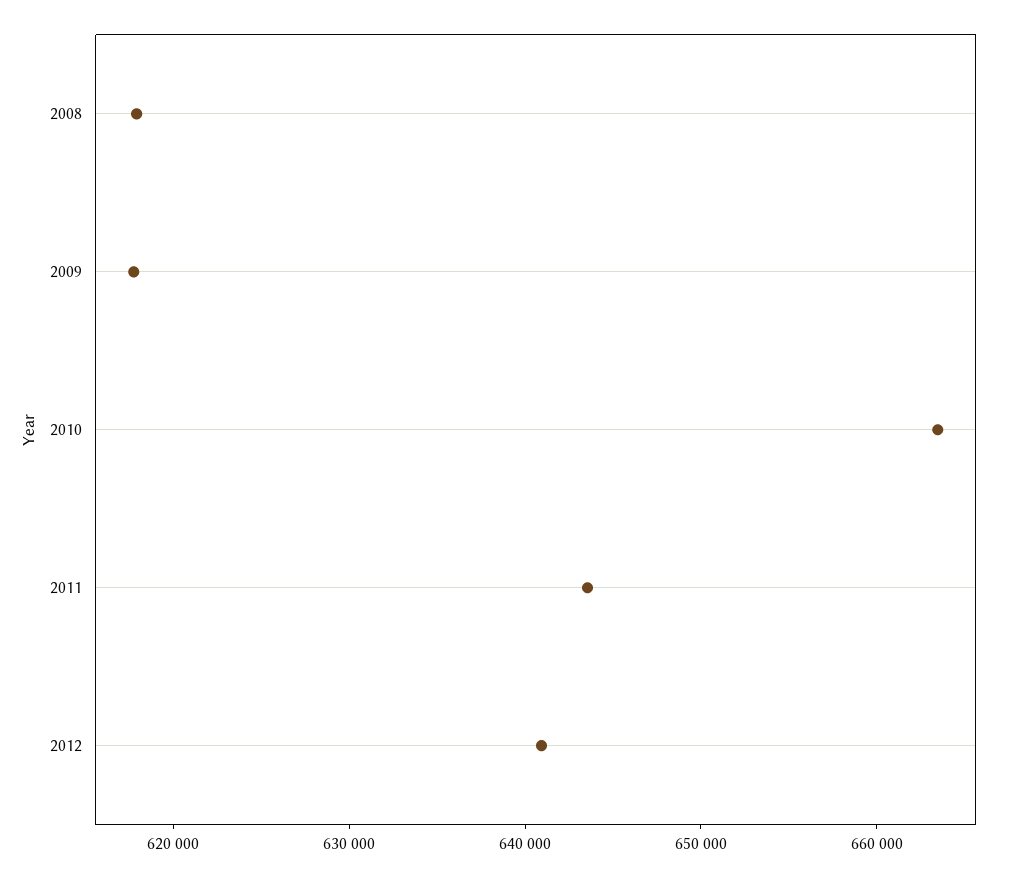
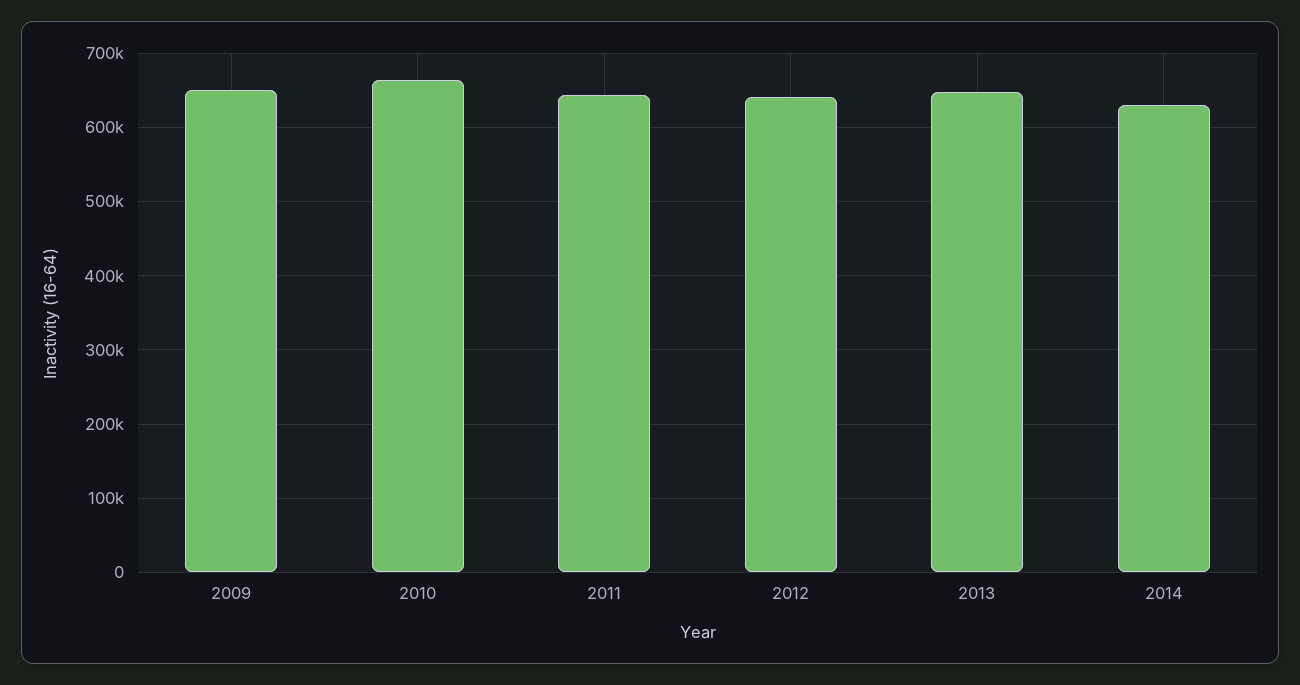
2008: 618000 -> none
2009: 618000 -> 650000
2013: none -> 650000
2014: none -> 630000

